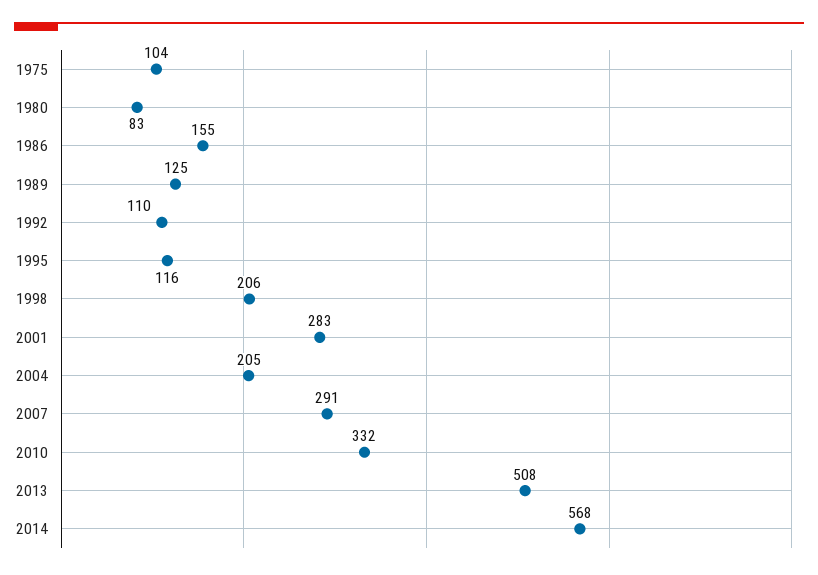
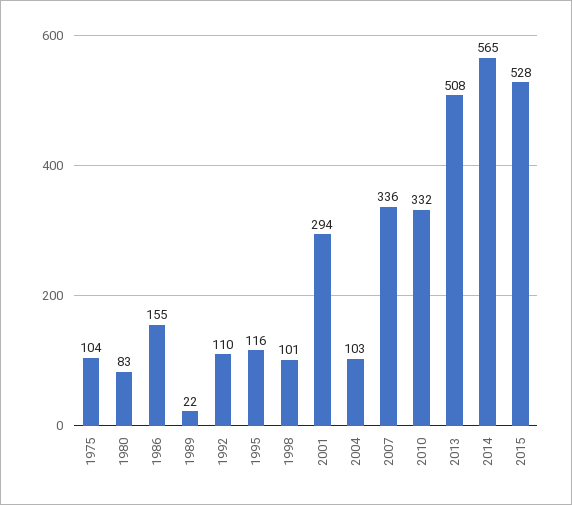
1989: 125 -> 22
1998: 206 -> 101
2001: 283 -> 294
2004: 205 -> 103
2007: 291 -> 336
2014: 568 -> 565
2015: none -> 528

